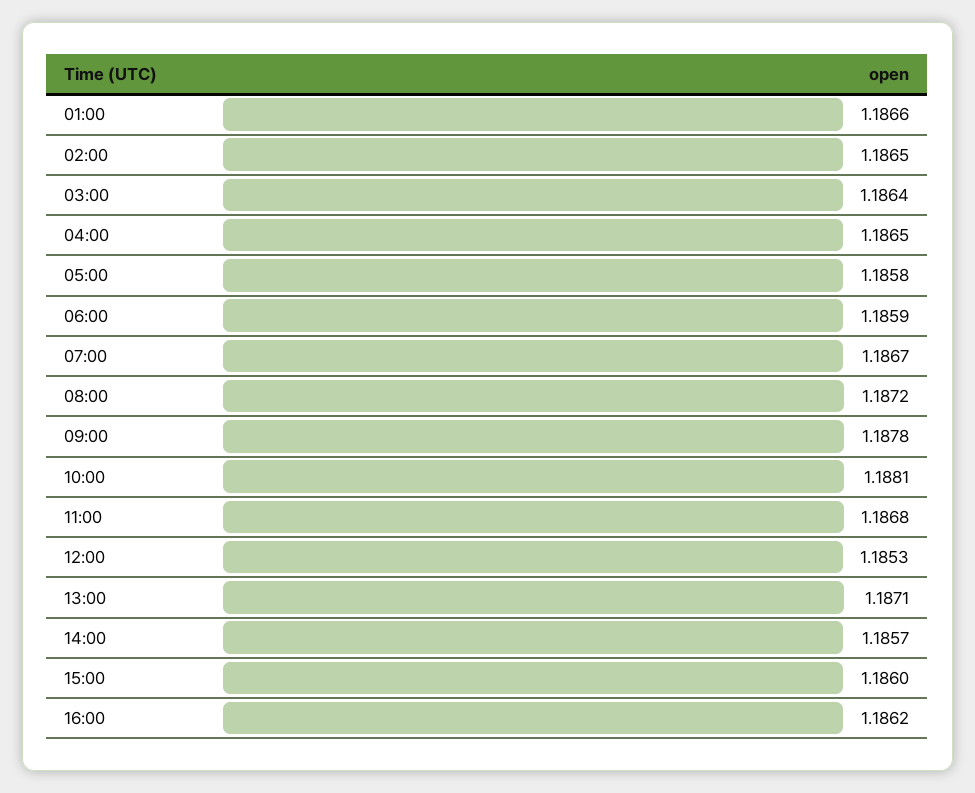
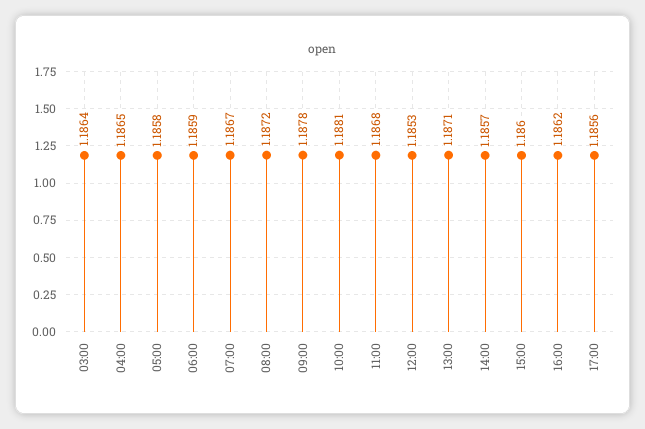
01:00: 1.1866 -> none
02:00: 1.1865 -> none
17:00: none -> 1.1856

